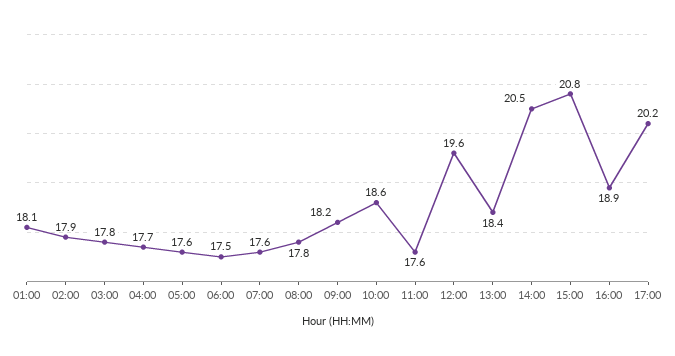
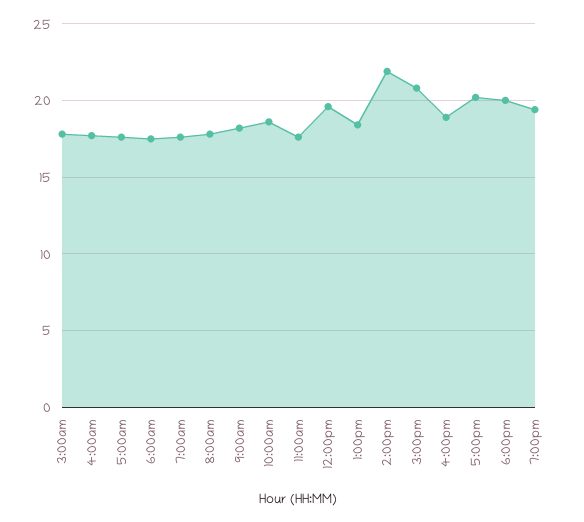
01:00: 18.1 -> none
02:00: 17.9 -> none
14:00: 20.5 -> 22
6:00pm: none -> 20
7:00pm: none -> 19.5

